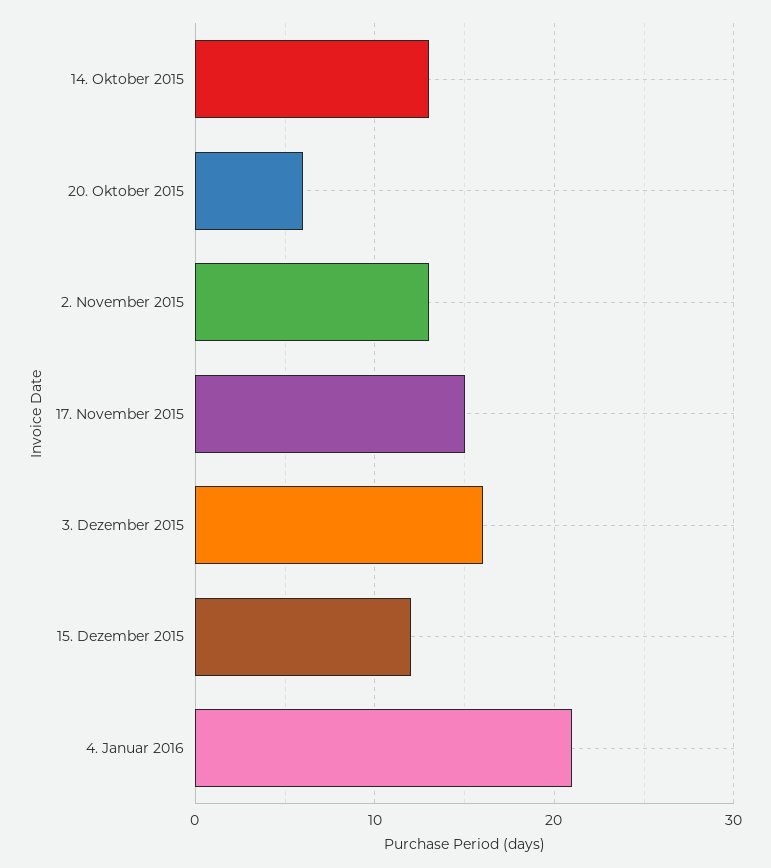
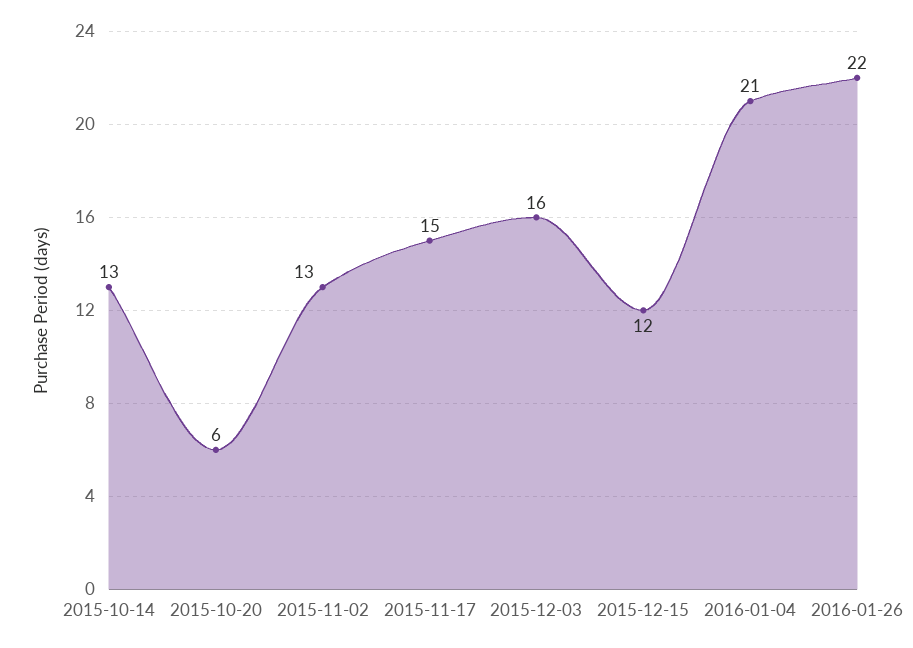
2016-01-26: none -> 22

